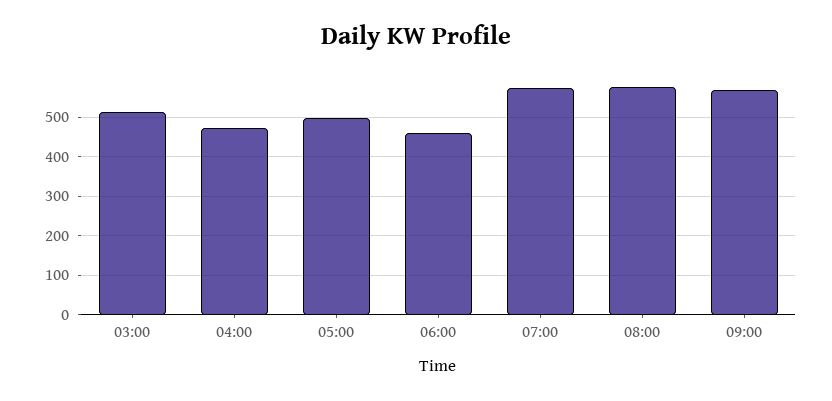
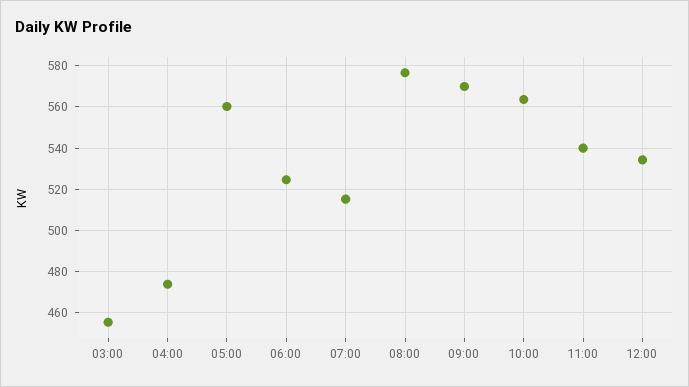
03:00: 520 -> 455
05:00: 500 -> 560
06:00: 460 -> 525
07:00: 580 -> 515
10:00: none -> 565
11:00: none -> 540
12:00: none -> 535

